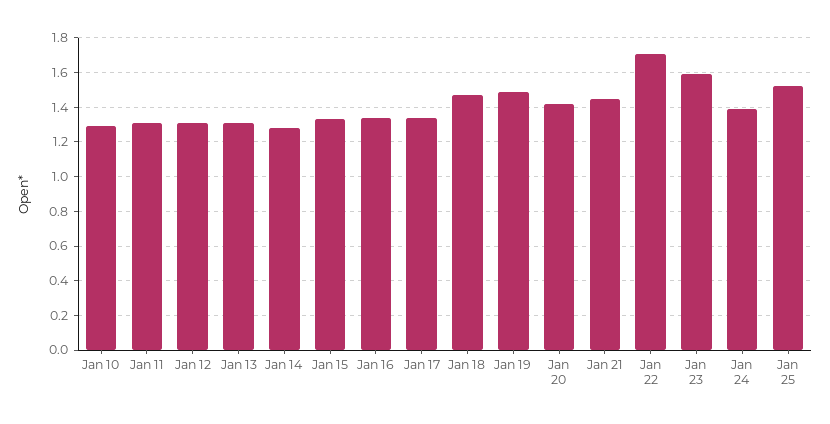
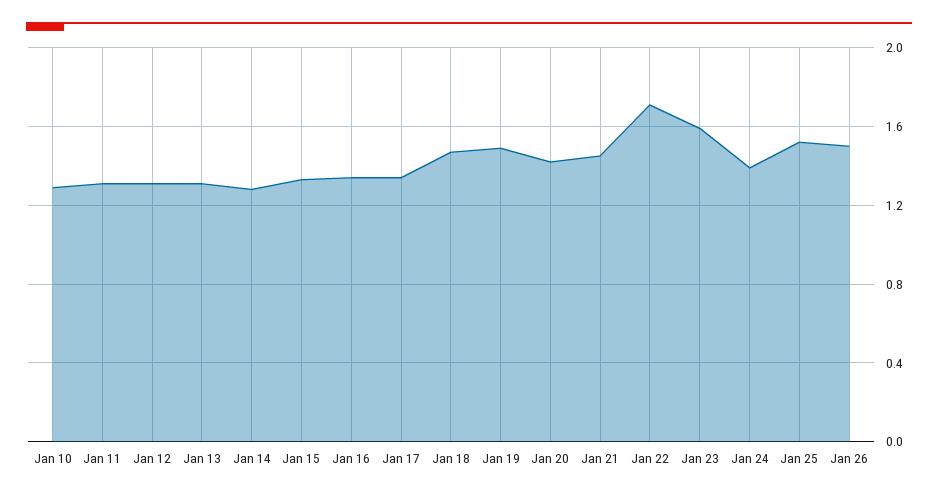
Jan 26: none -> 1.5

